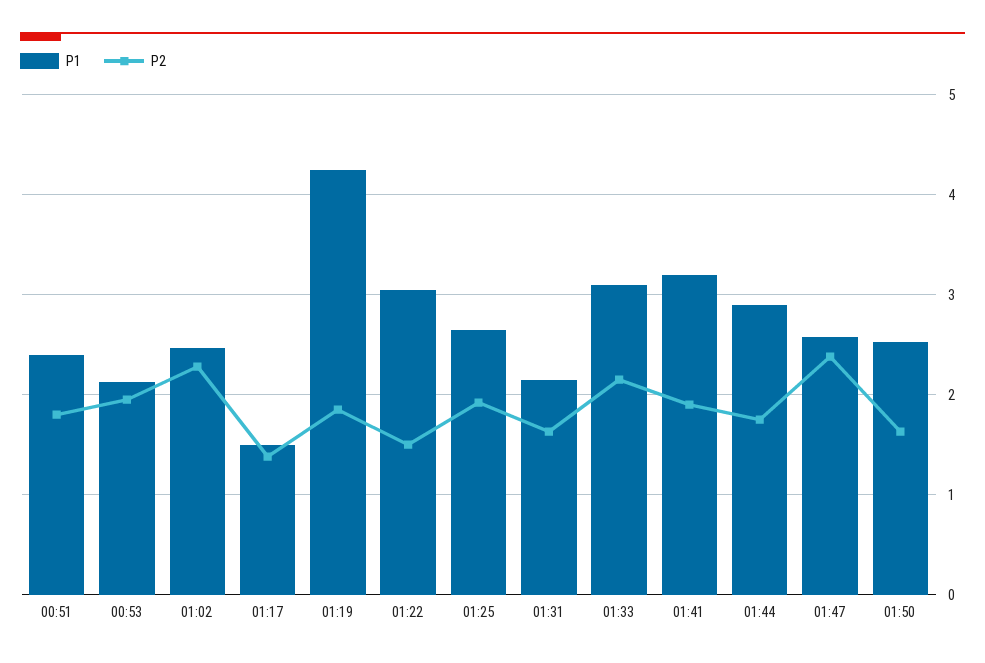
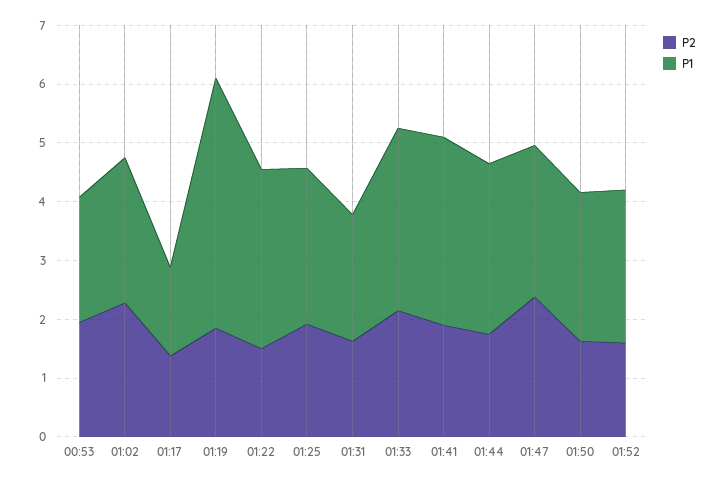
P1, 00:51: 2.4 -> none
P2, 00:51: 1.8 -> none
P2, 01:52: none -> 1.6
P1, 01:52: none -> 2.6

